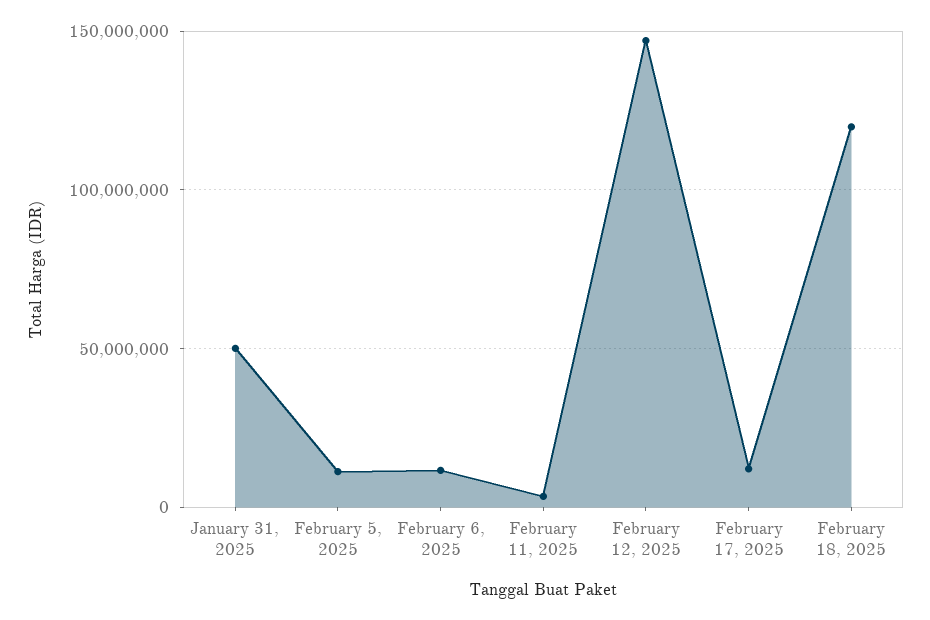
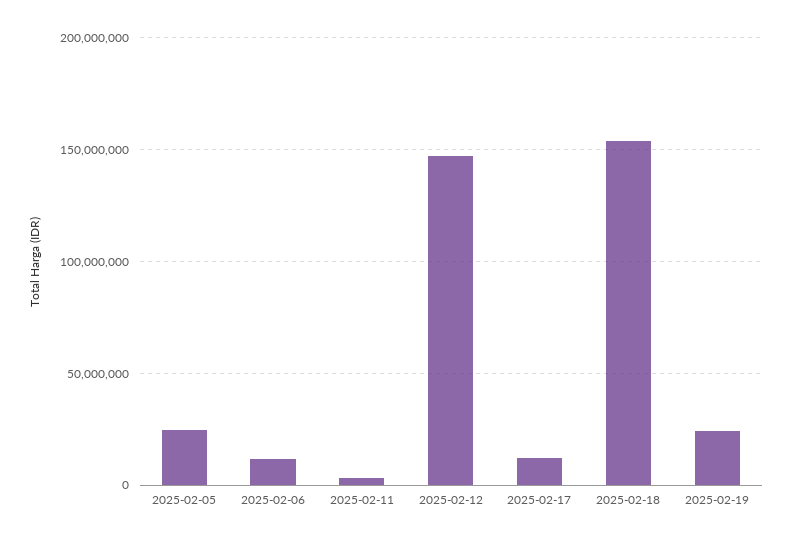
January 31, 2025: 50000000 -> none
February 5, 2025: 10000000 -> 25000000
February 18, 2025: 120000000 -> 155000000
2025-02-19: none -> 25000000

